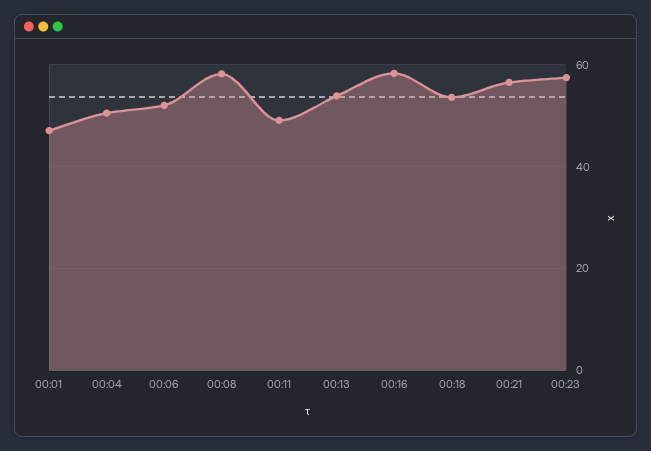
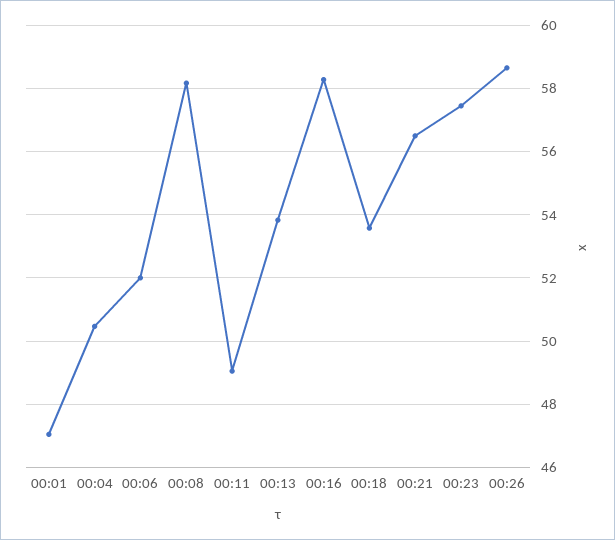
00:26: none -> 58.6

